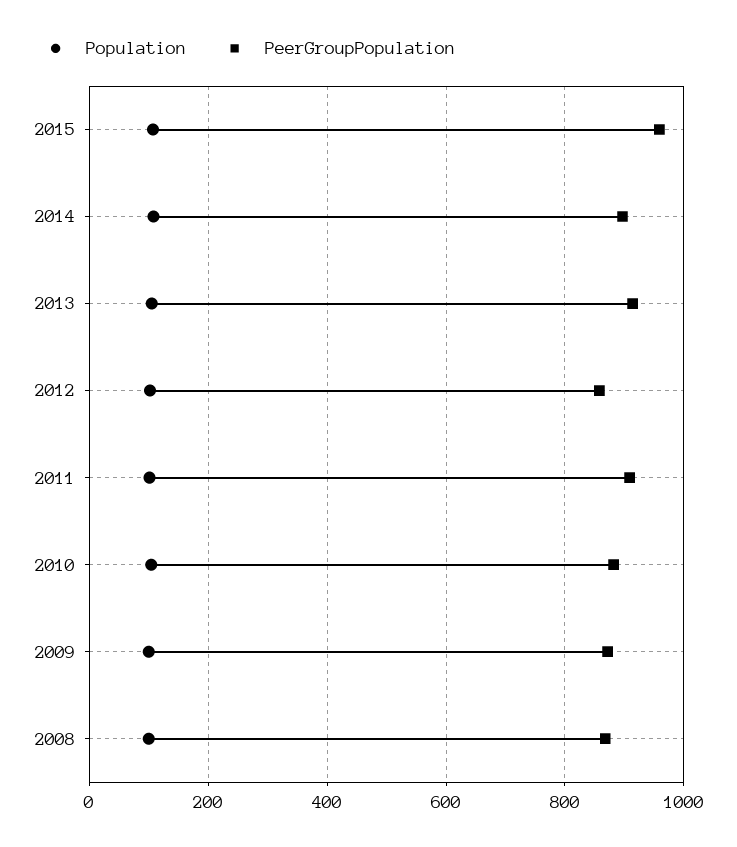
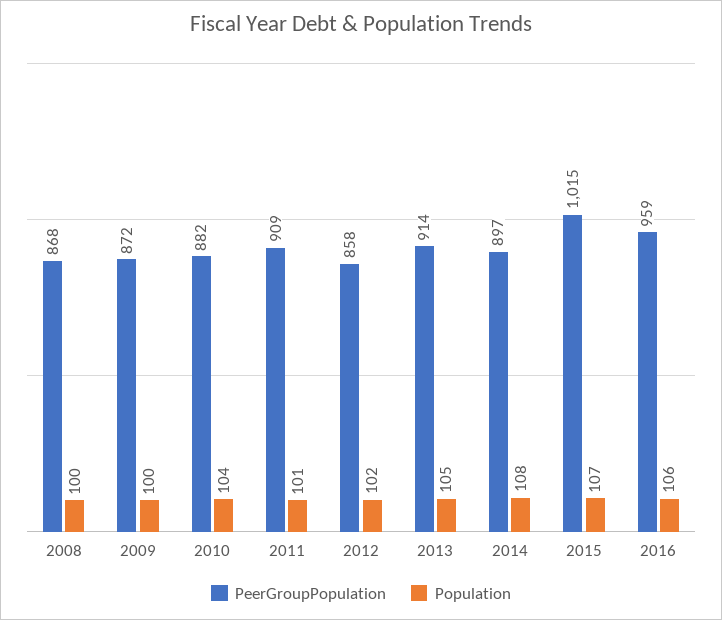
PeerGroupPopulation, 2015: 960 -> 1015
PeerGroupPopulation, 2016: none -> 959
Population, 2016: none -> 106

